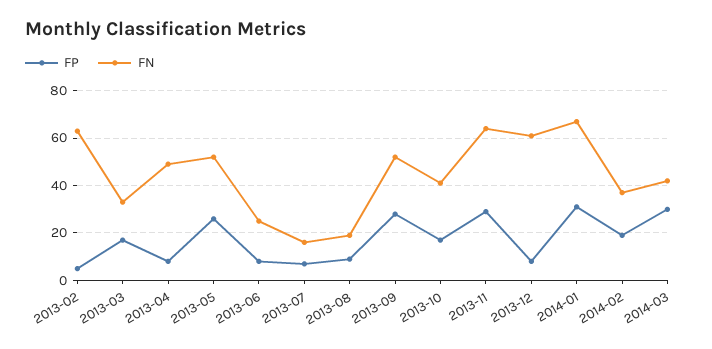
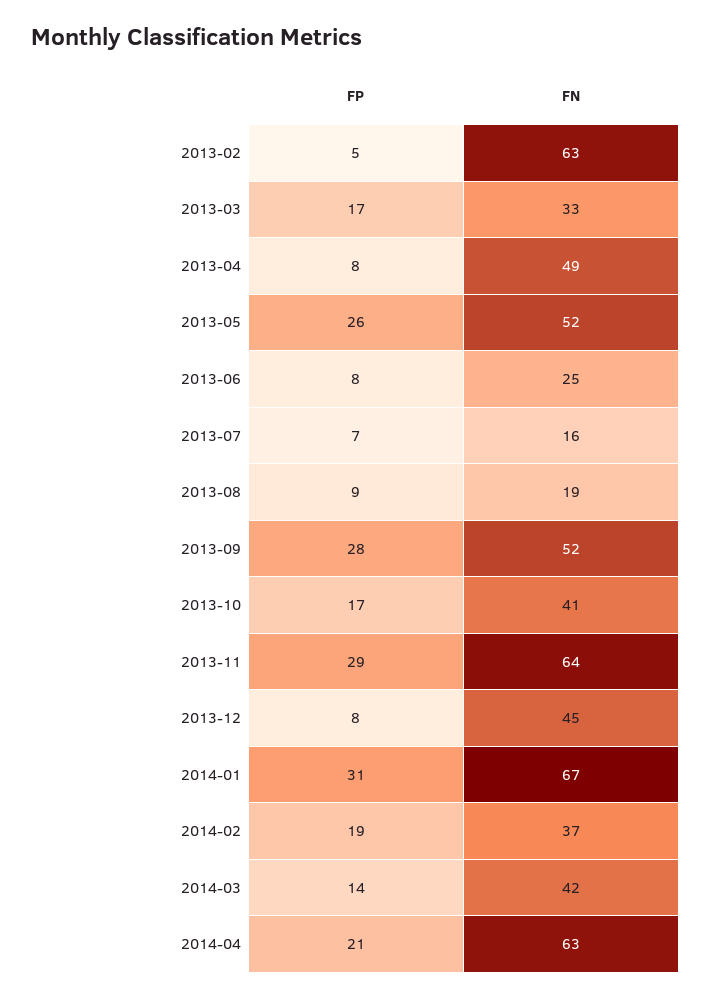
FN, 2013-12: 60 -> 45
FP, 2014-03: 30 -> 14
FP, 2014-04: none -> 21
FN, 2014-04: none -> 63

